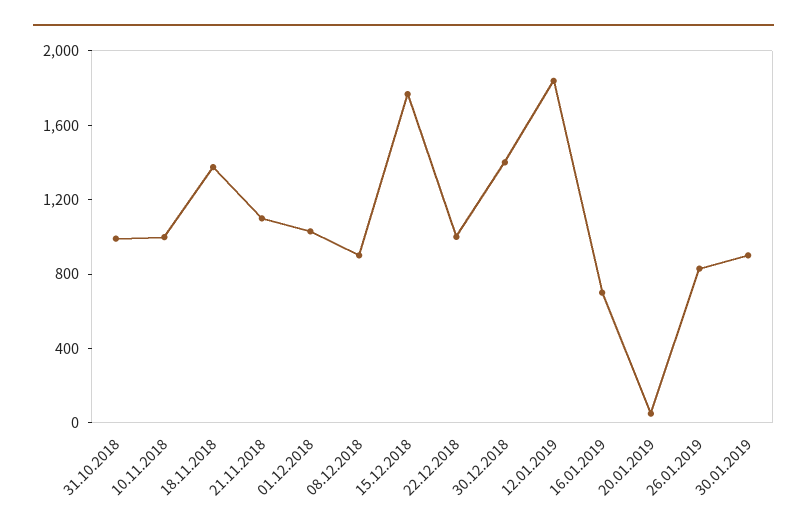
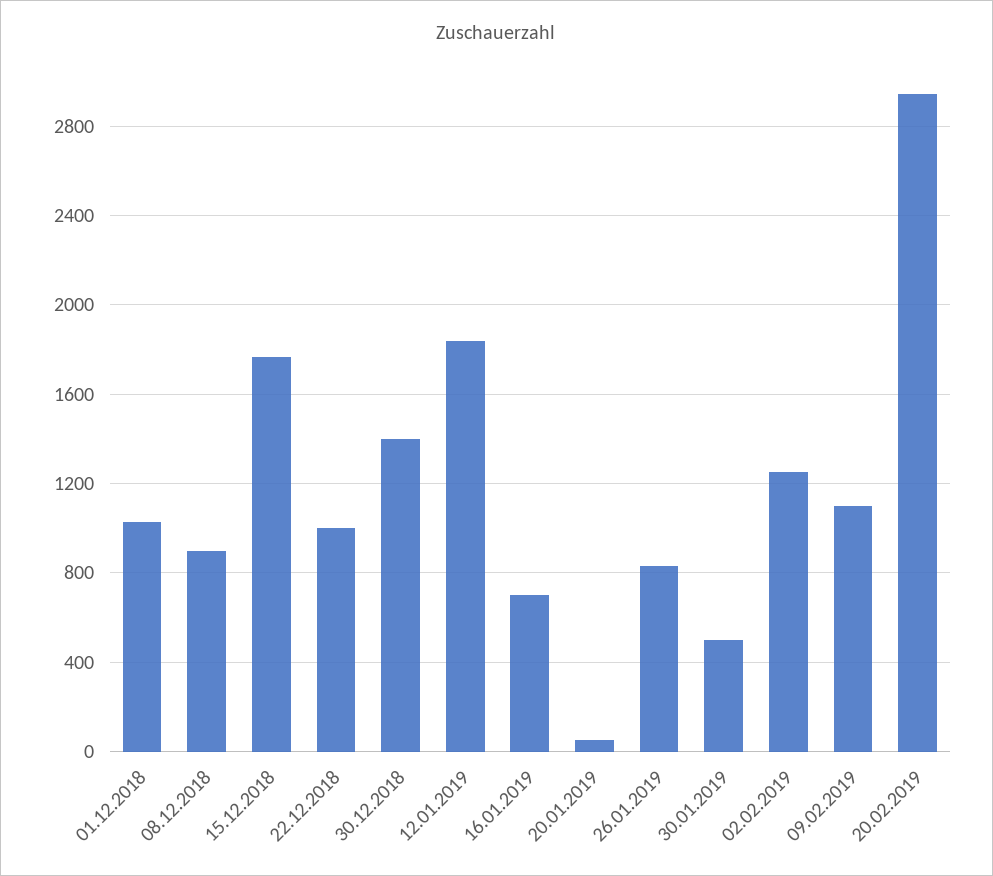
31.10.2018: 1000 -> none
10.11.2018: 1000 -> none
18.11.2018: 1400 -> none
21.11.2018: 1100 -> none
30.01.2019: 900 -> 500
02.02.2019: none -> 1250
09.02.2019: none -> 1100
20.02.2019: none -> 2950

